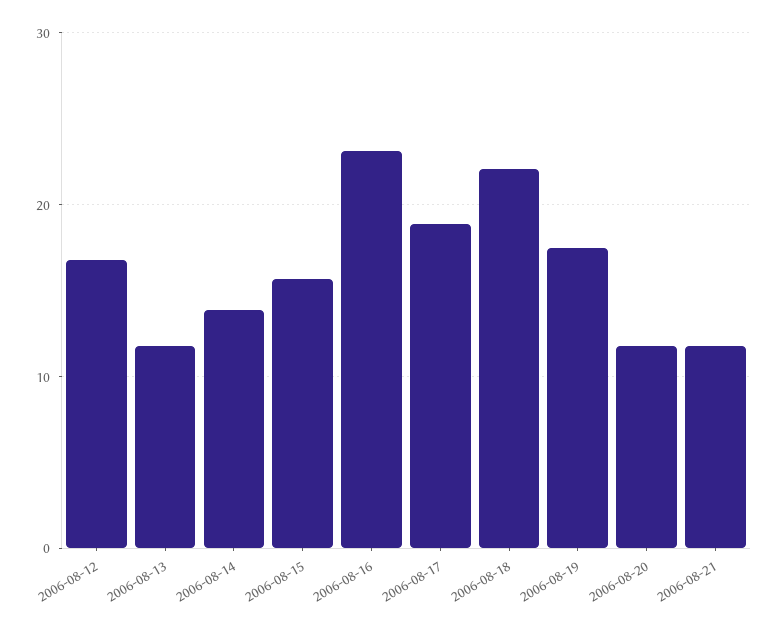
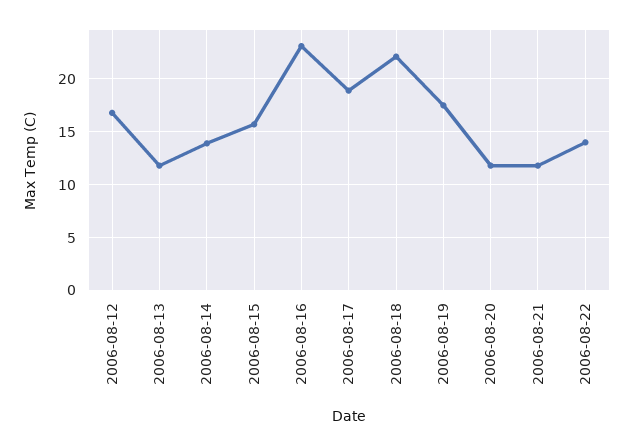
2006-08-22: none -> 14

